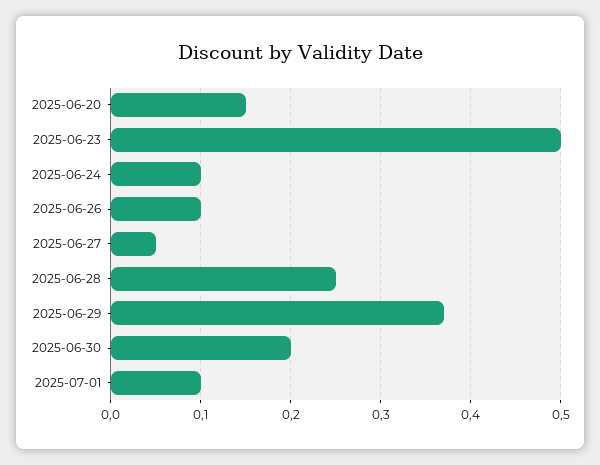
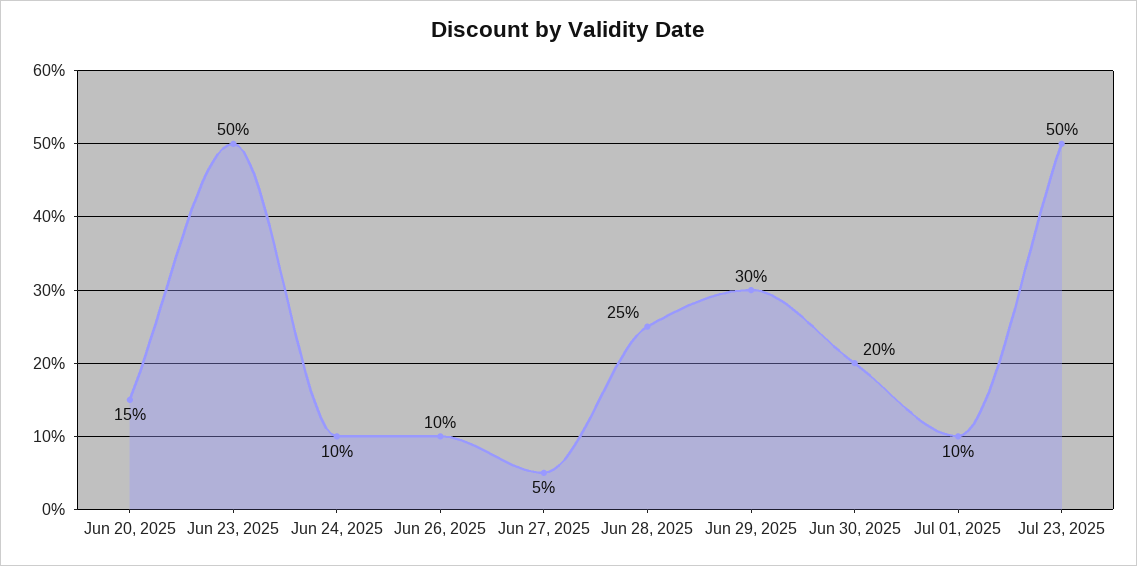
2025-06-29: 0.37 -> 0.3
Jul 23, 2025: none -> 0.5

